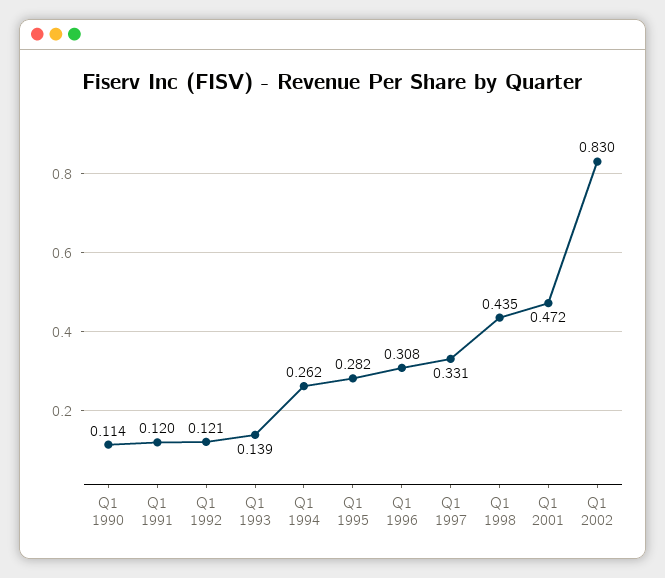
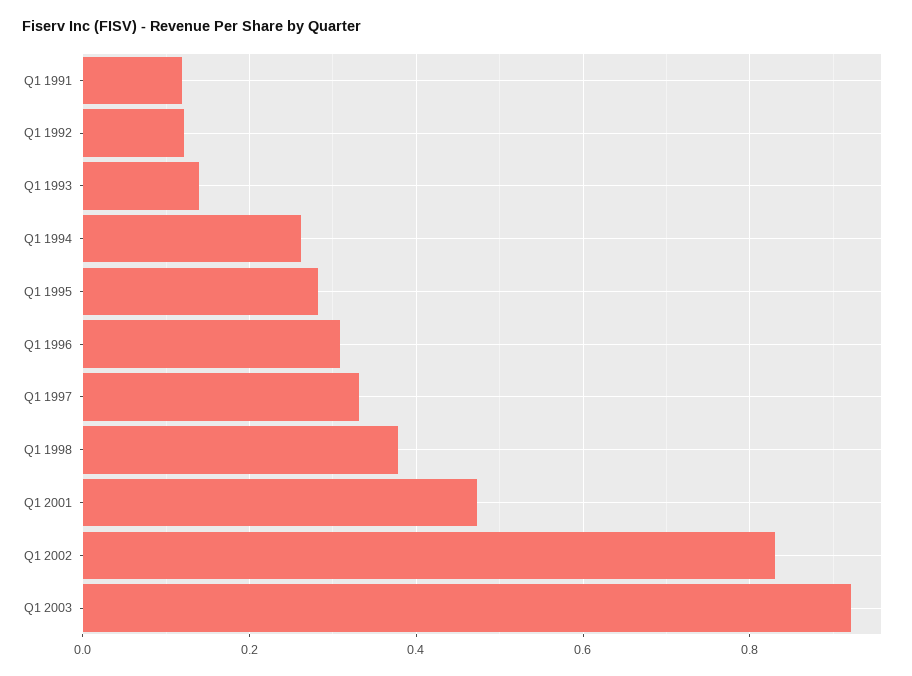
Q1 1990: 0.114 -> none
Q1 1998: 0.435 -> 0.38
Q1 2003: none -> 0.92

